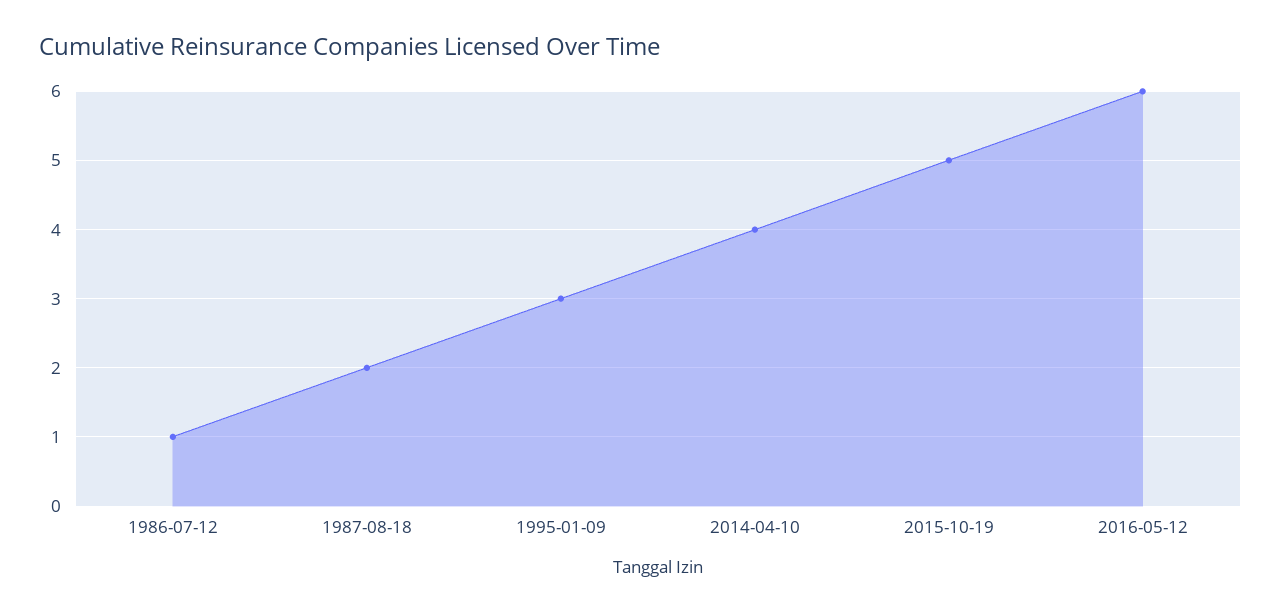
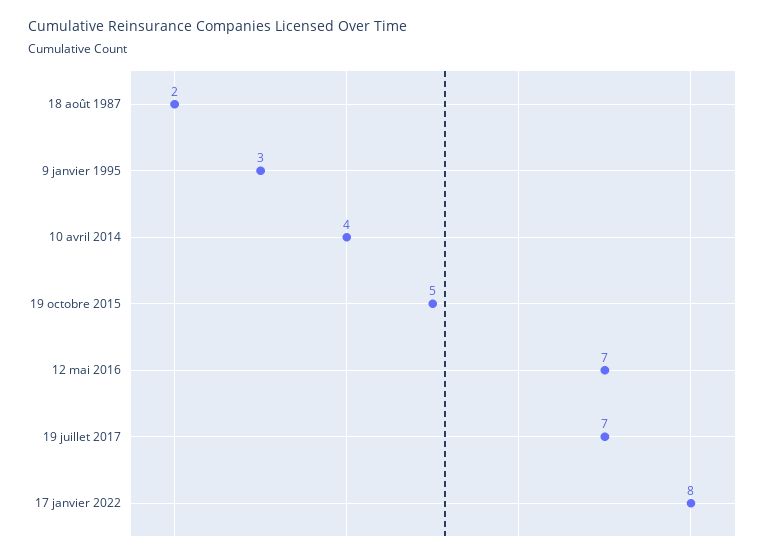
1986-07-12: 1 -> none
2016-05-12: 6 -> 7
19 juillet 2017: none -> 7
17 janvier 2022: none -> 8

